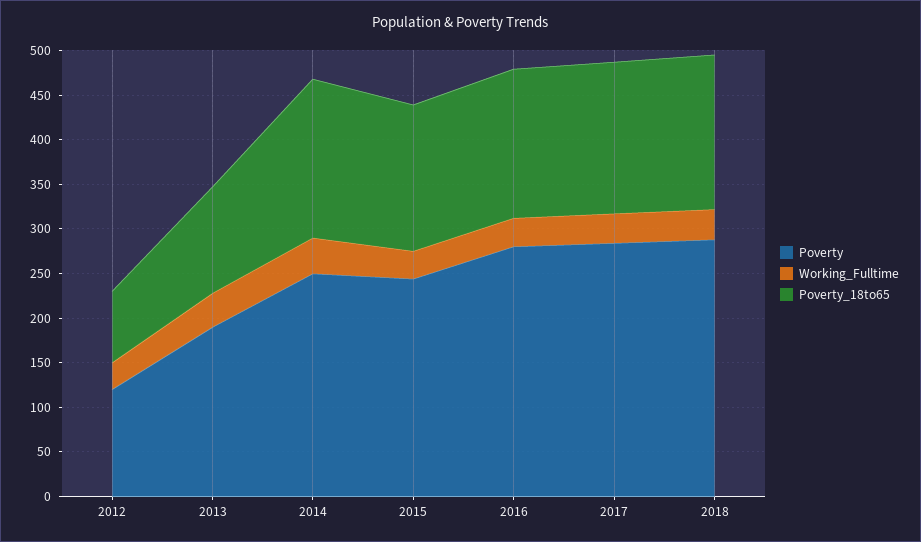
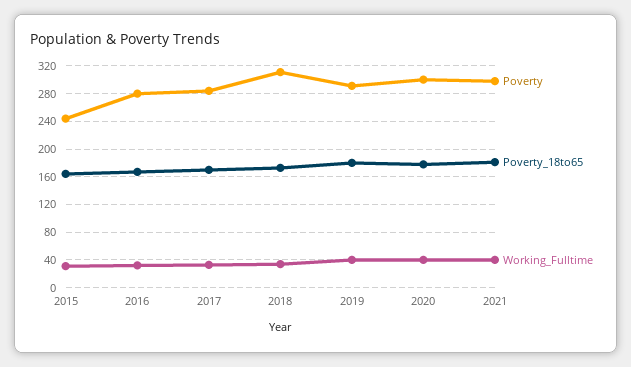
Poverty, 2012: 120 -> none
Working_Fulltime, 2012: 30 -> none
Poverty_18to65, 2012: 80 -> none
Poverty, 2013: 190 -> none
Working_Fulltime, 2013: 40 -> none
Poverty_18to65, 2013: 120 -> none
Poverty, 2014: 250 -> none
Working_Fulltime, 2014: 40 -> none
Poverty_18to65, 2014: 180 -> none
Poverty, 2018: 290 -> 310
Poverty, 2019: none -> 290
Poverty_18to65, 2019: none -> 180
Working_Fulltime, 2019: none -> 40
Poverty, 2020: none -> 300
Poverty_18to65, 2020: none -> 180
Working_Fulltime, 2020: none -> 40
Poverty, 2021: none -> 300
Poverty_18to65, 2021: none -> 180
Working_Fulltime, 2021: none -> 40

